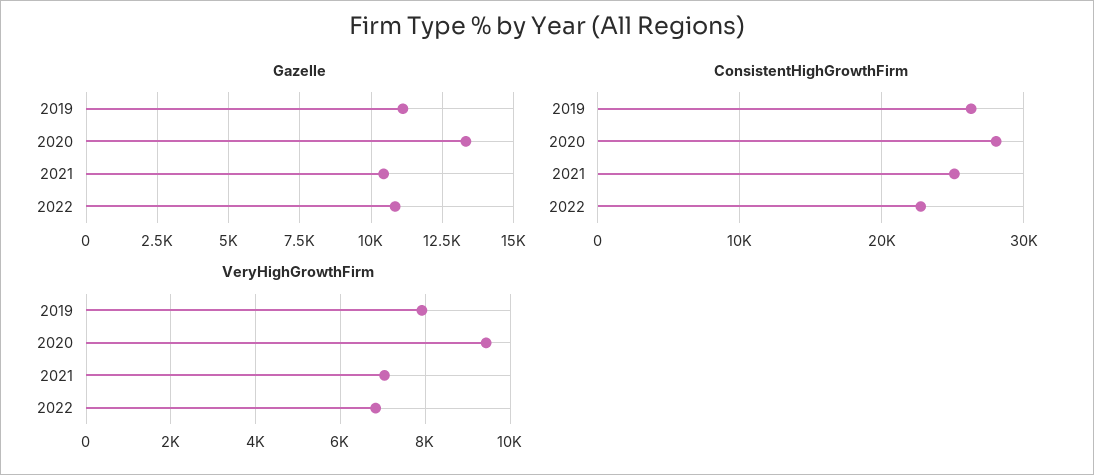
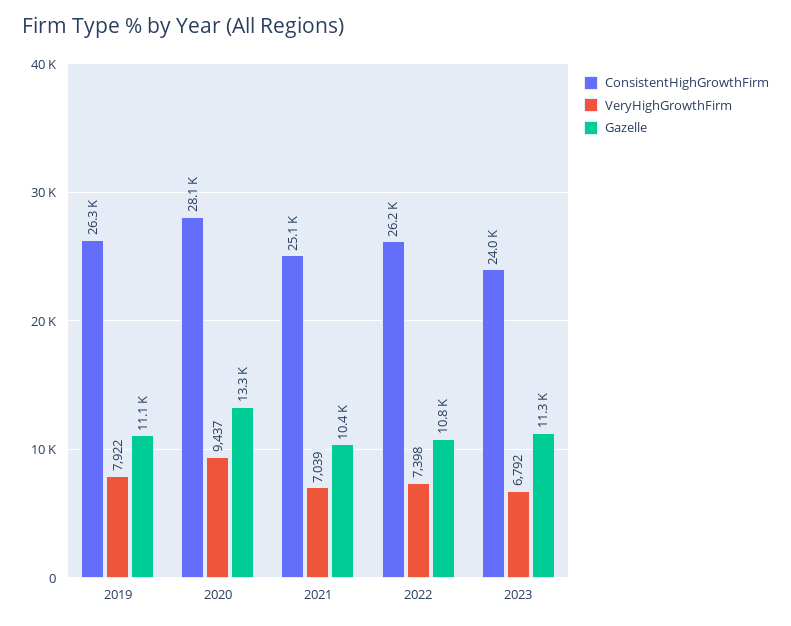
ConsistentHighGrowthFirm, 2022: 23000 -> 26200
VeryHighGrowthFirm, 2022: 6800 -> 7398
ConsistentHighGrowthFirm, 2023: none -> 24000
VeryHighGrowthFirm, 2023: none -> 6792
Gazelle, 2023: none -> 11300

